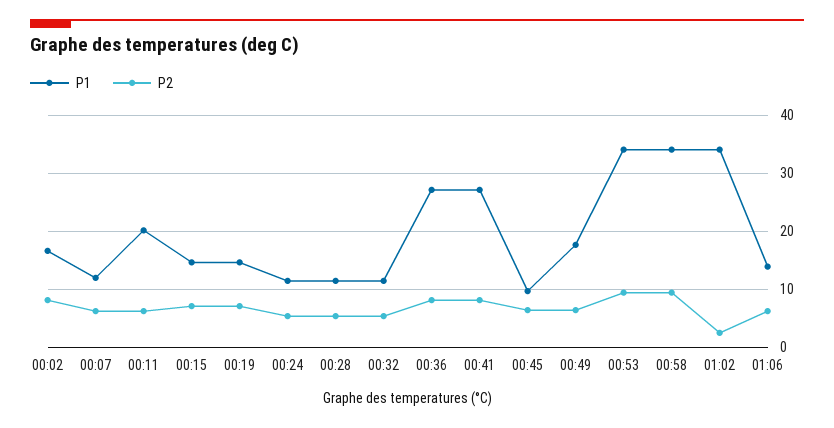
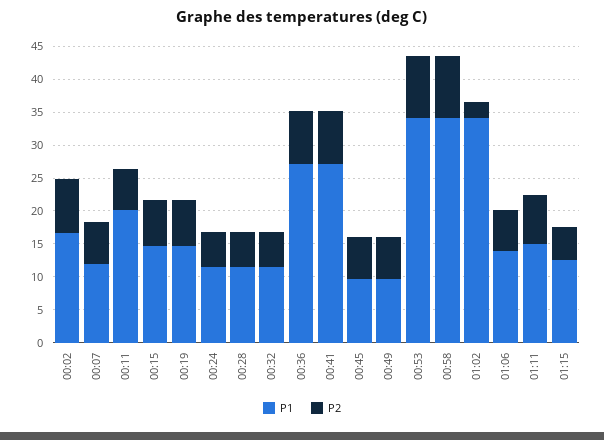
P1, 00:49: 18 -> 10
P1, 01:11: none -> 15
P2, 01:11: none -> 7.5
P1, 01:15: none -> 12.5
P2, 01:15: none -> 5

